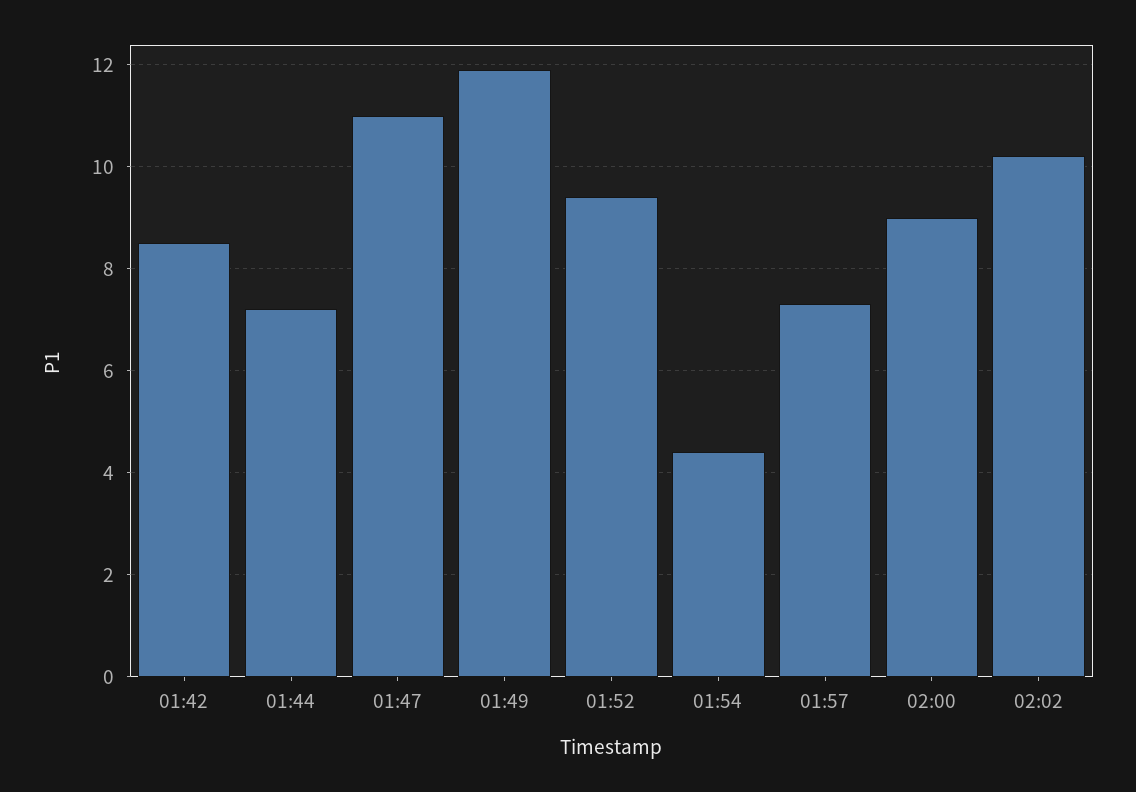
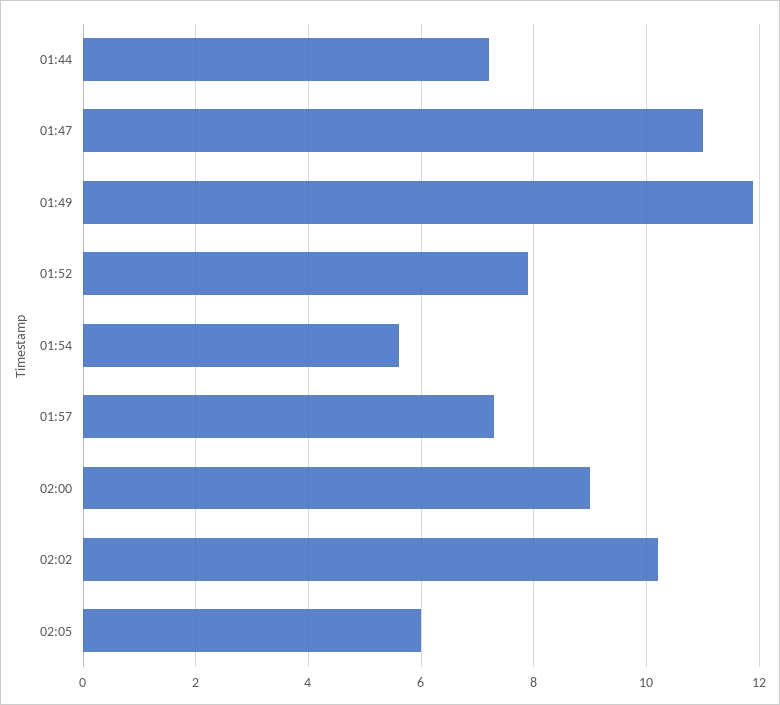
01:42: 8.5 -> none
01:52: 9.5 -> 8
01:54: 4.5 -> 5.5
02:05: none -> 6

